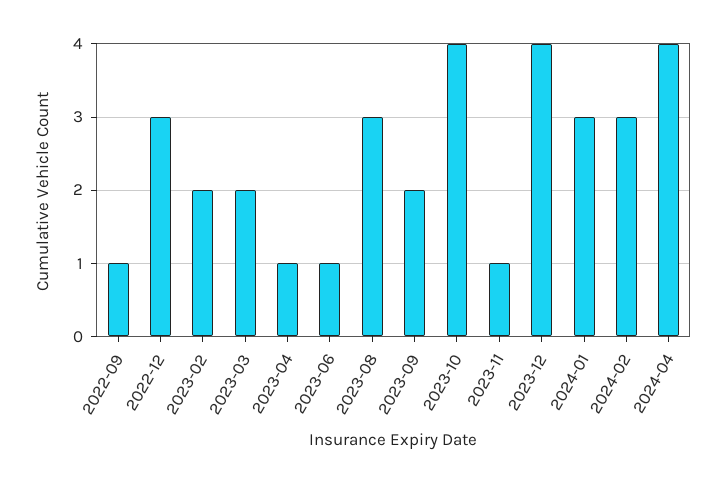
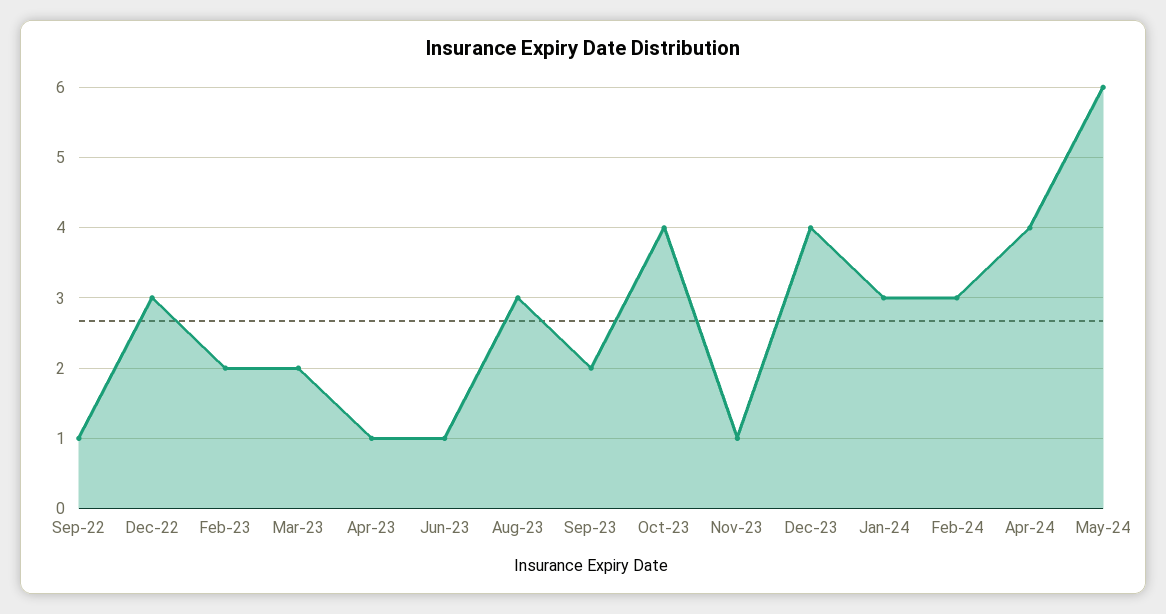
May-24: none -> 6

